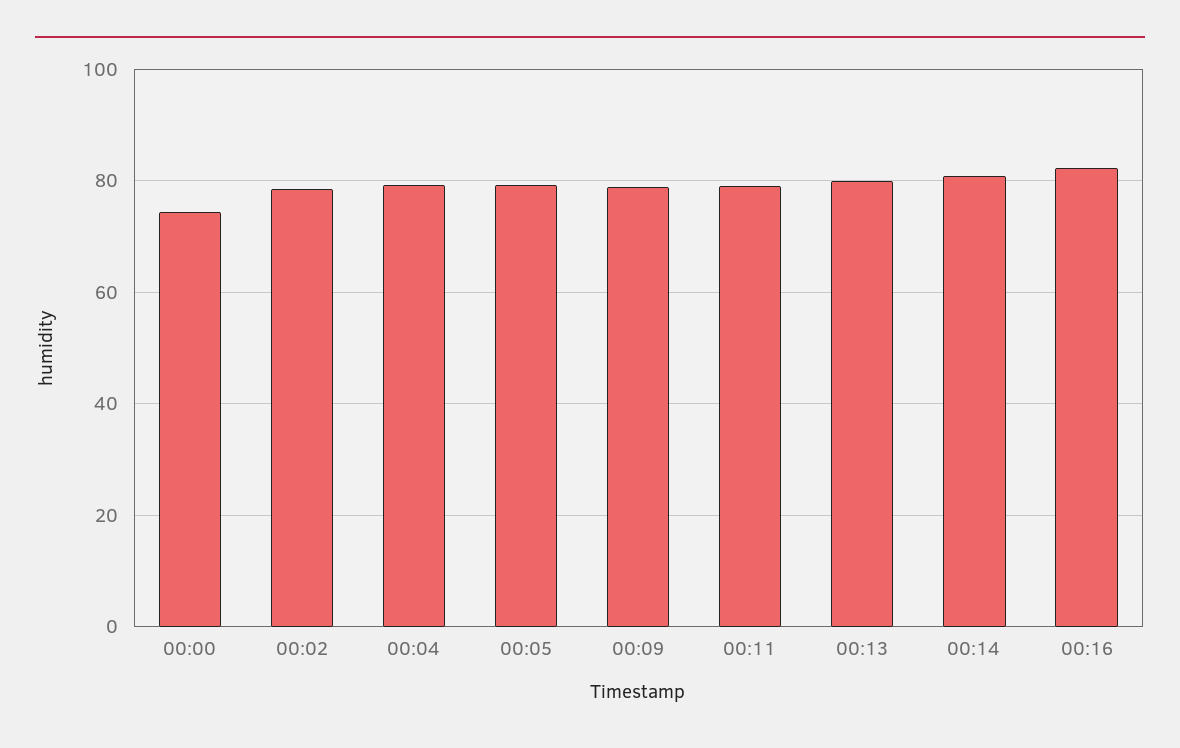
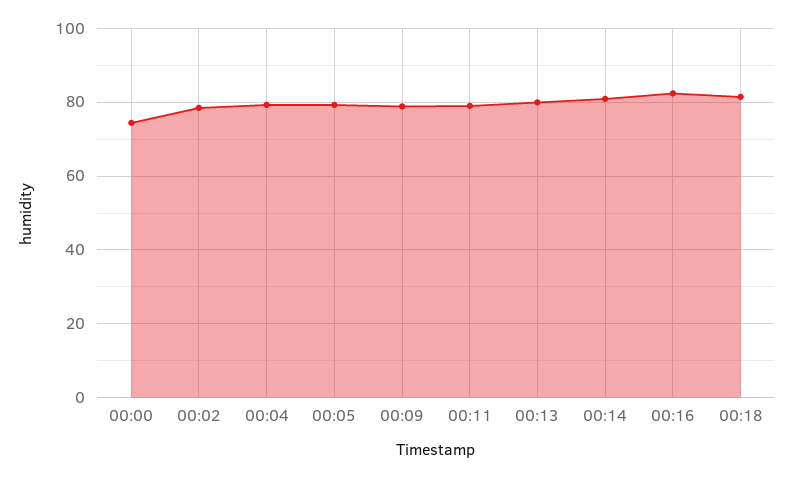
00:18: none -> 82

